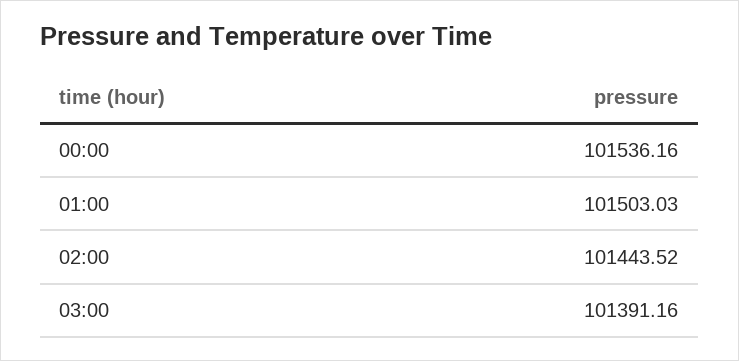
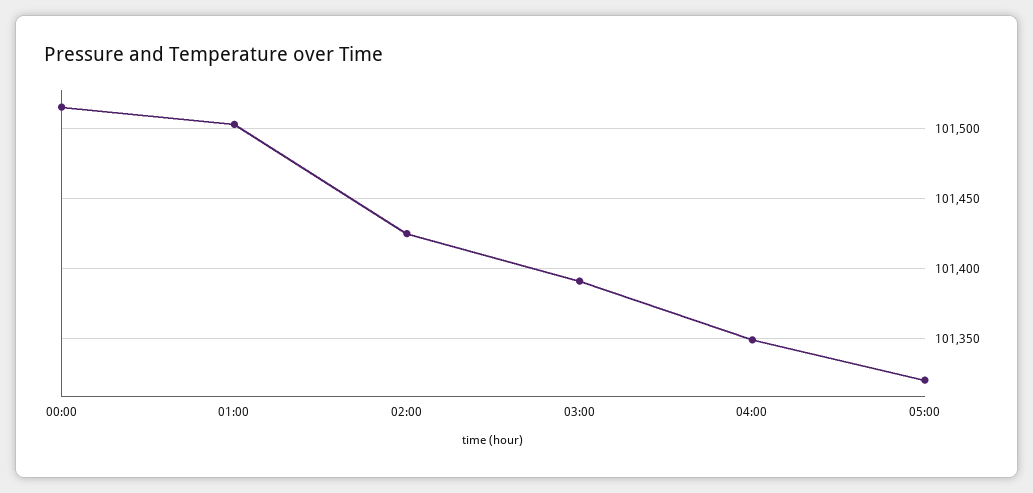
00:00: 101536.16 -> 101515
02:00: 101443.52 -> 101425
04:00: none -> 101350
05:00: none -> 101320

